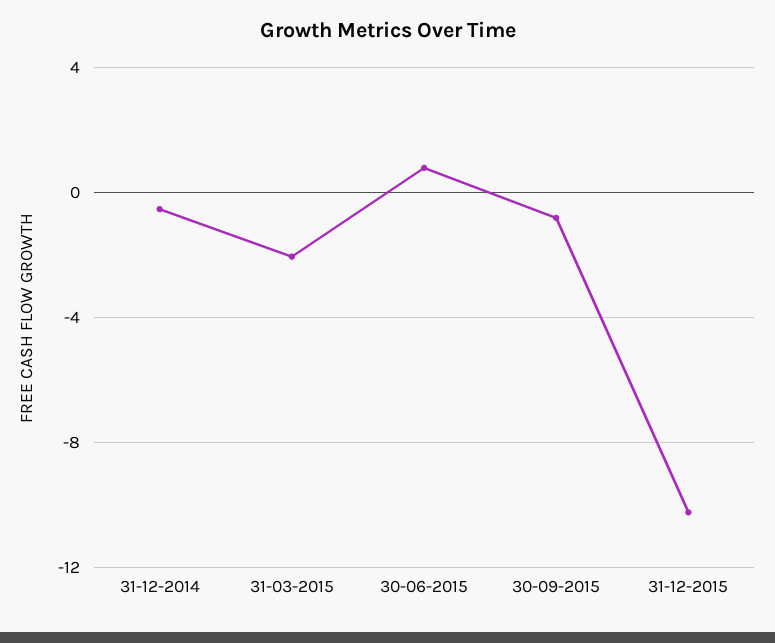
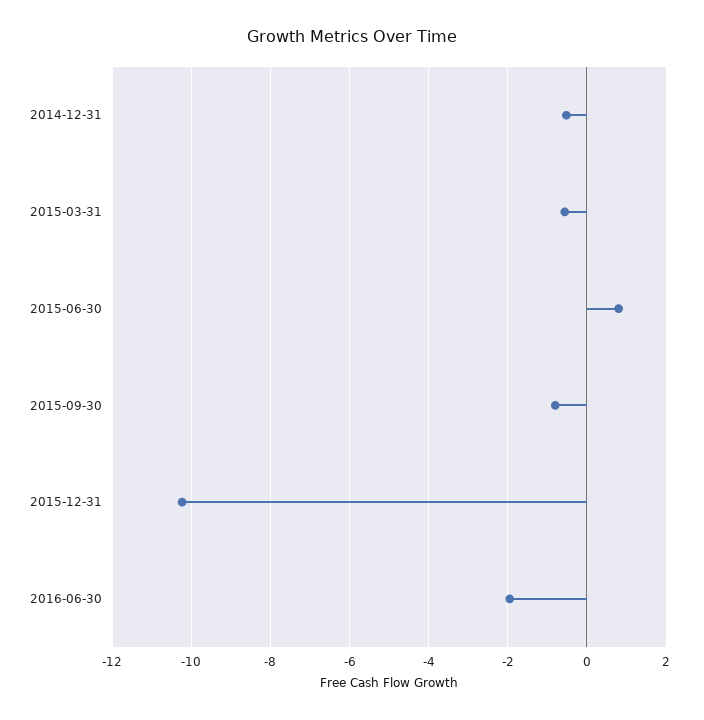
31-03-2015: -2 -> -0.6
2016-06-30: none -> -2

